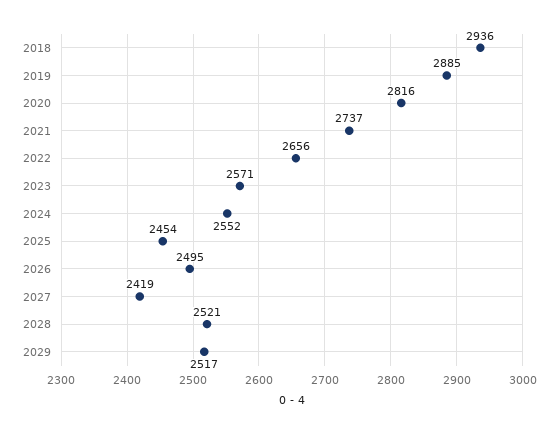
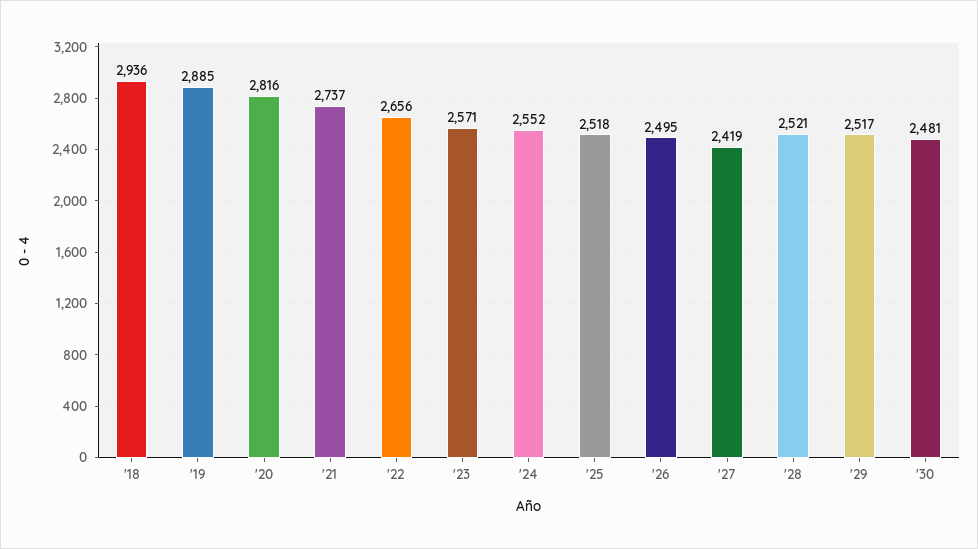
2025: 2454 -> 2518
'30: none -> 2481

